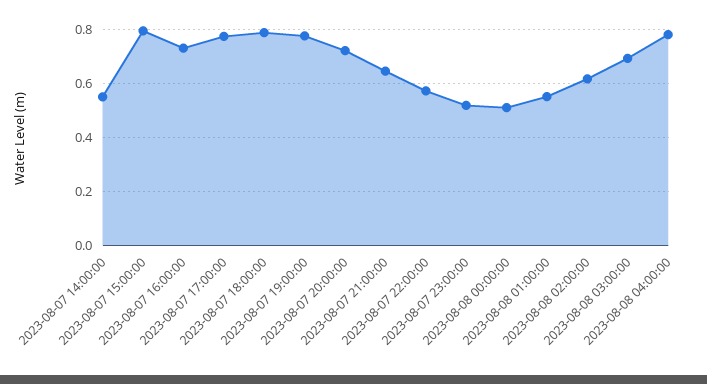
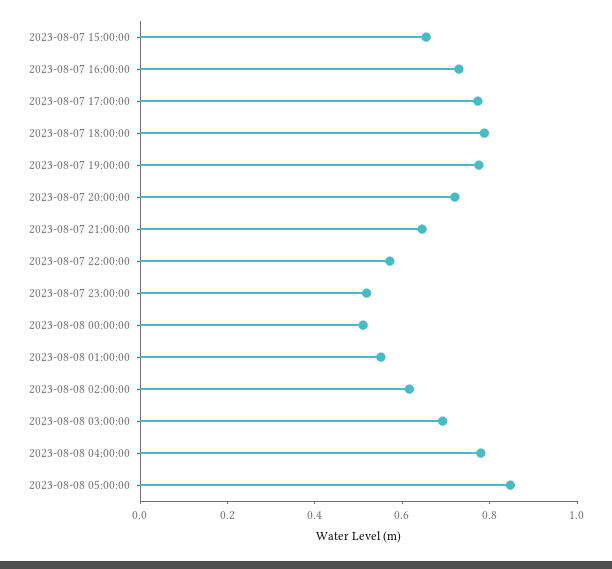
2023-08-07 14:00:00: 0.55 -> none
2023-08-07 15:00:00: 0.8 -> 0.65
2023-08-08 05:00:00: none -> 0.85

